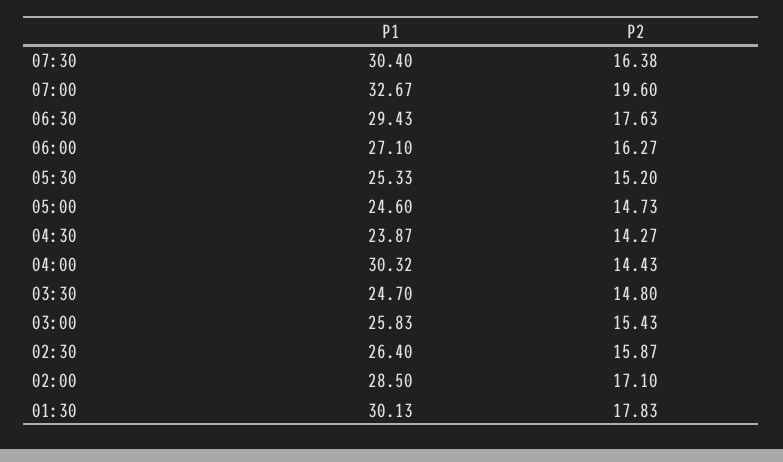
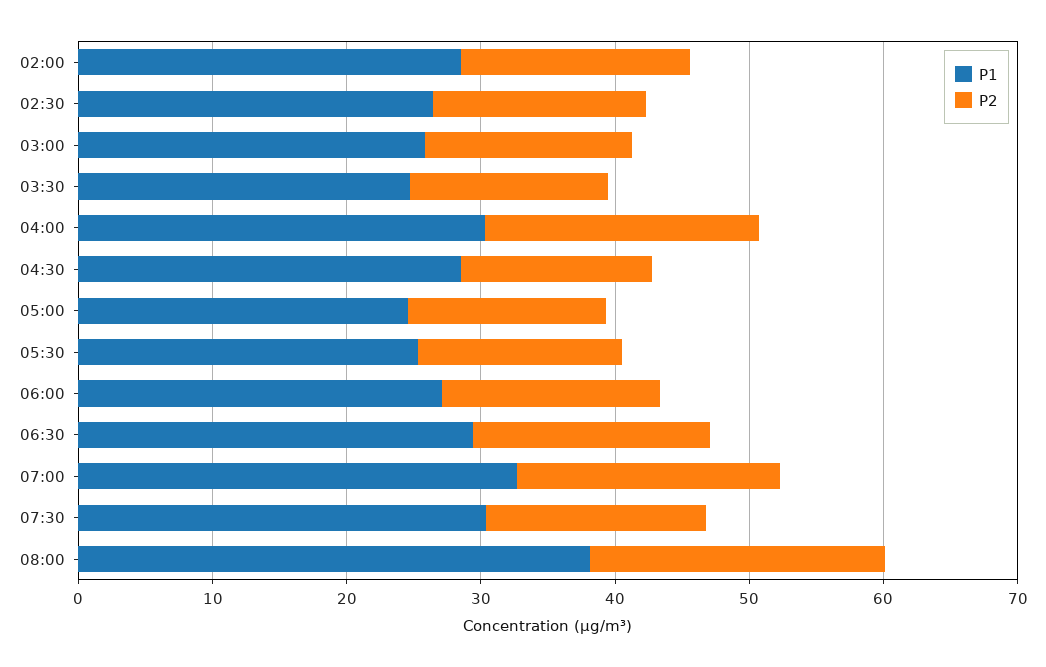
P1, 04:30: 23.87 -> 28
P2, 04:00: 14.43 -> 20
P1, 01:30: 30.13 -> none
P2, 01:30: 17.83 -> none
P1, 08:00: none -> 38
P2, 08:00: none -> 22

